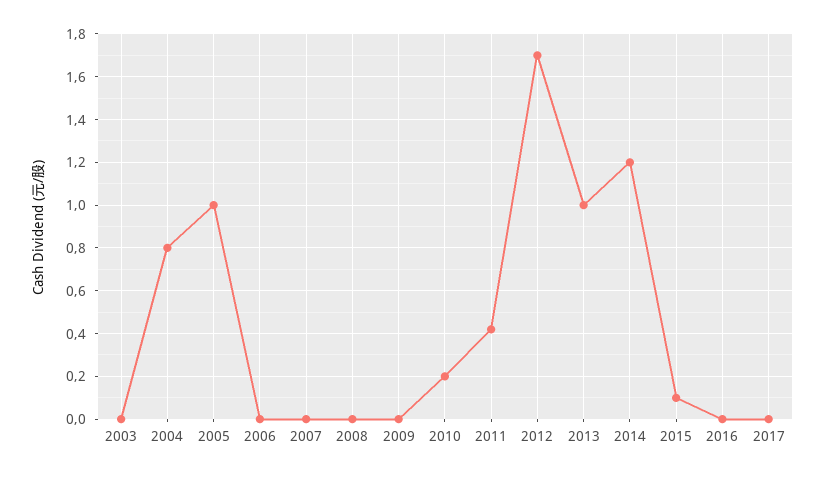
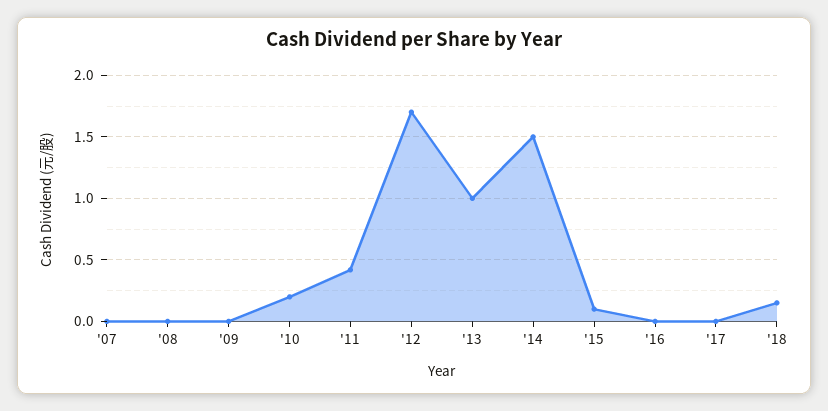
2003: 0 -> none
2004: 0.8 -> none
2005: 1 -> none
2006: 0 -> none
2014: 1.2 -> 1.5
'18: none -> 0.15

